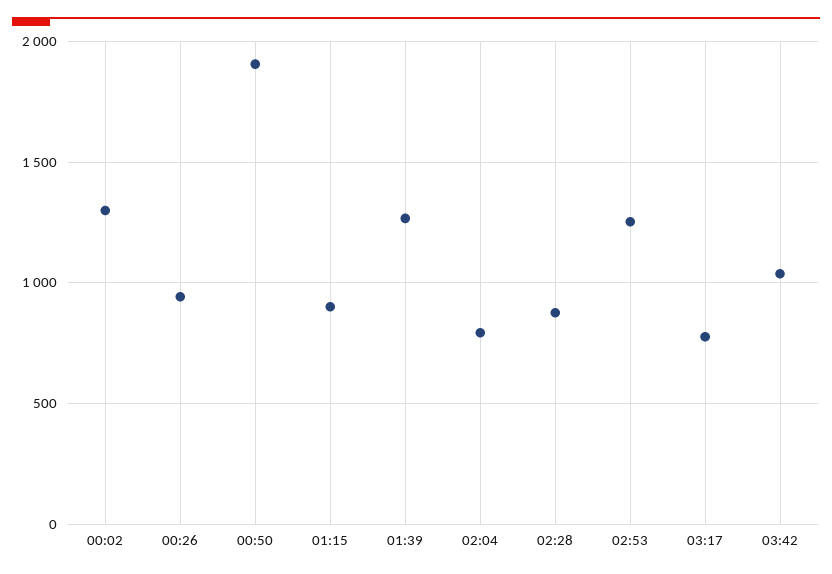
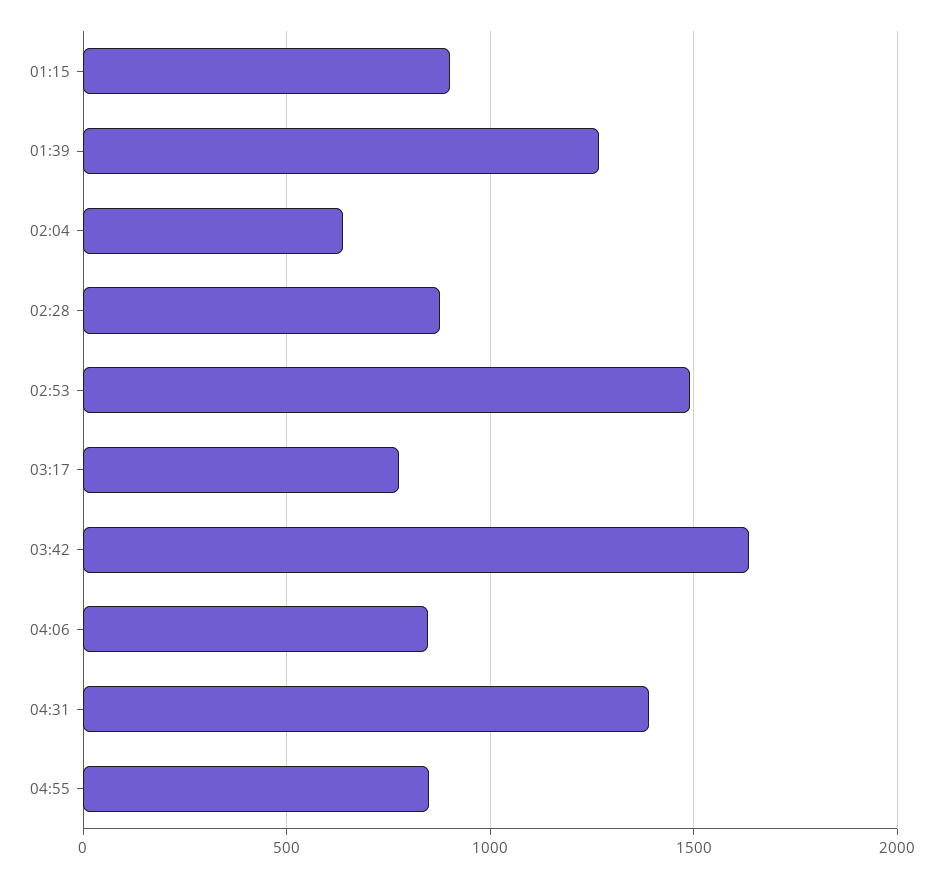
00:02: 1300 -> none
00:26: 950 -> none
00:50: 1900 -> none
02:04: 800 -> 650
02:53: 1250 -> 1500
03:42: 1050 -> 1650
04:06: none -> 850
04:31: none -> 1400
04:55: none -> 850

